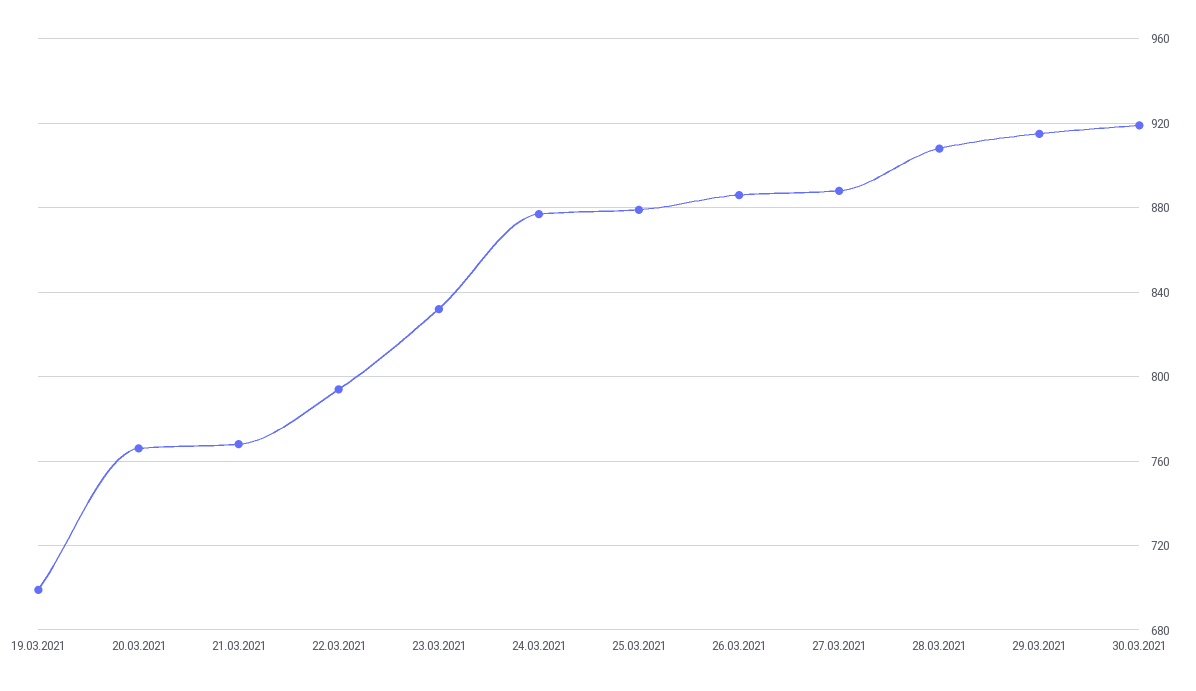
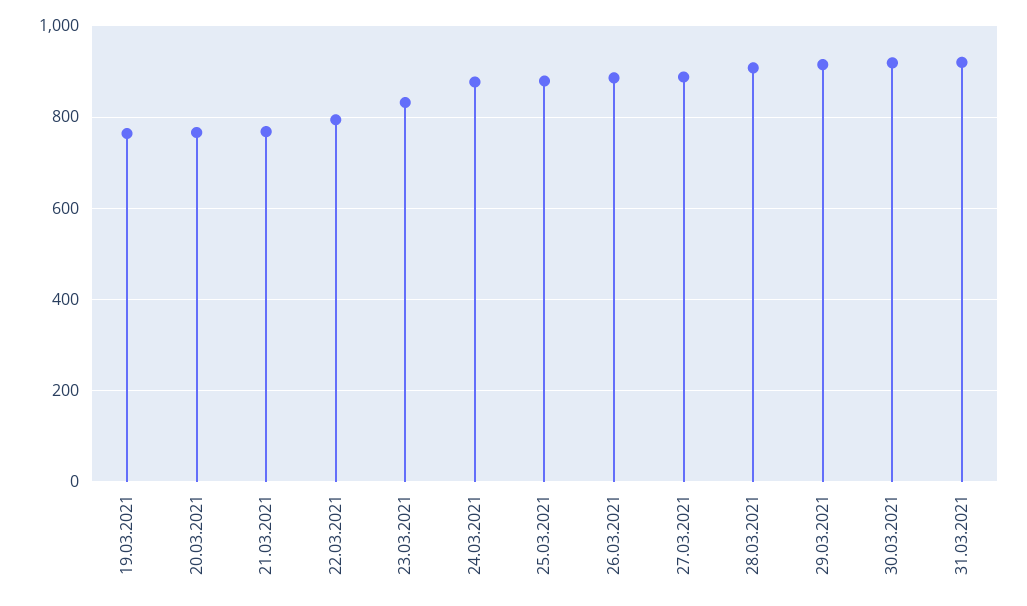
19.03.2021: 700 -> 760
31.03.2021: none -> 920

